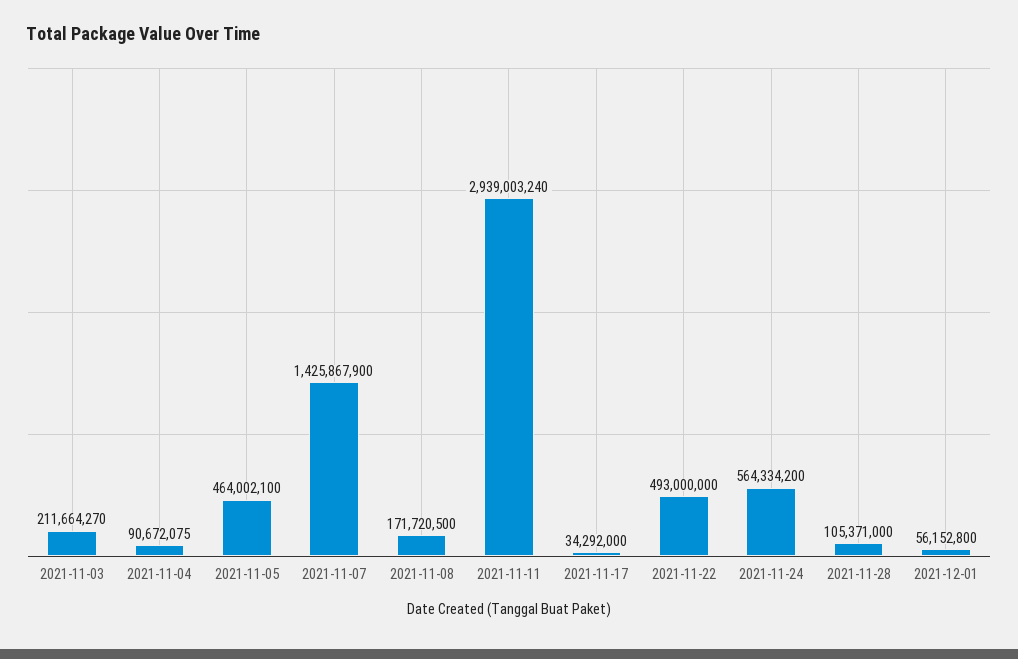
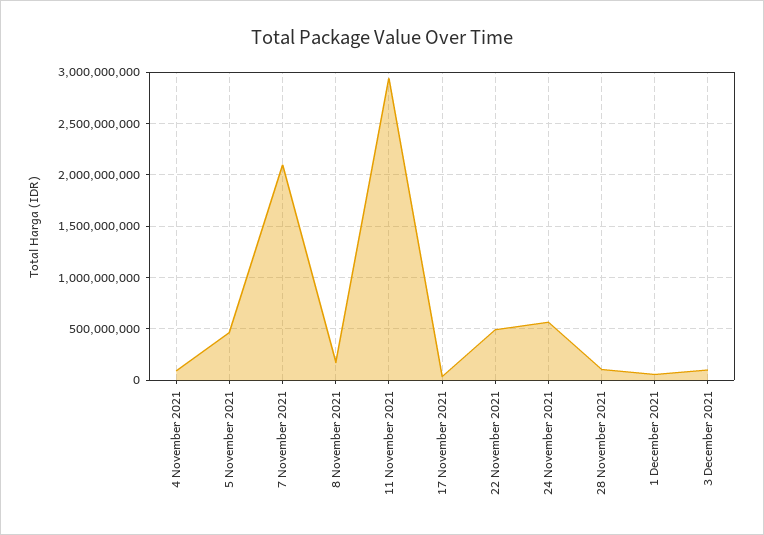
2021-11-03: 211664270 -> none
2021-11-07: 1425867900 -> 2100000000
3 December 2021: none -> 100000000

